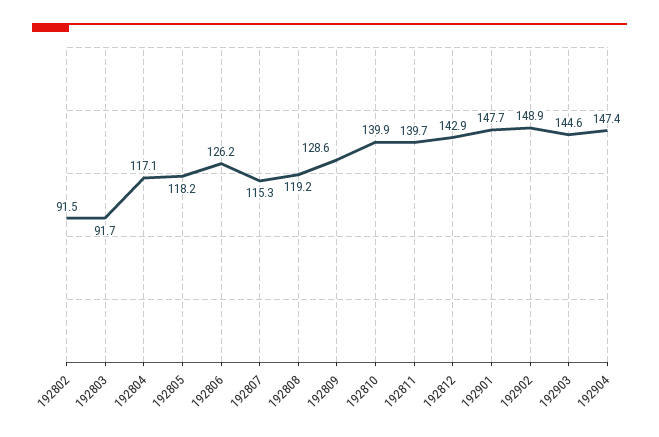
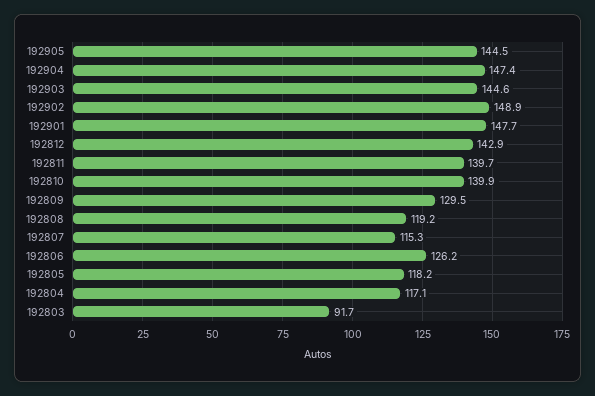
192802: 91.5 -> none
192809: 128.6 -> 129.5
192905: none -> 144.5

